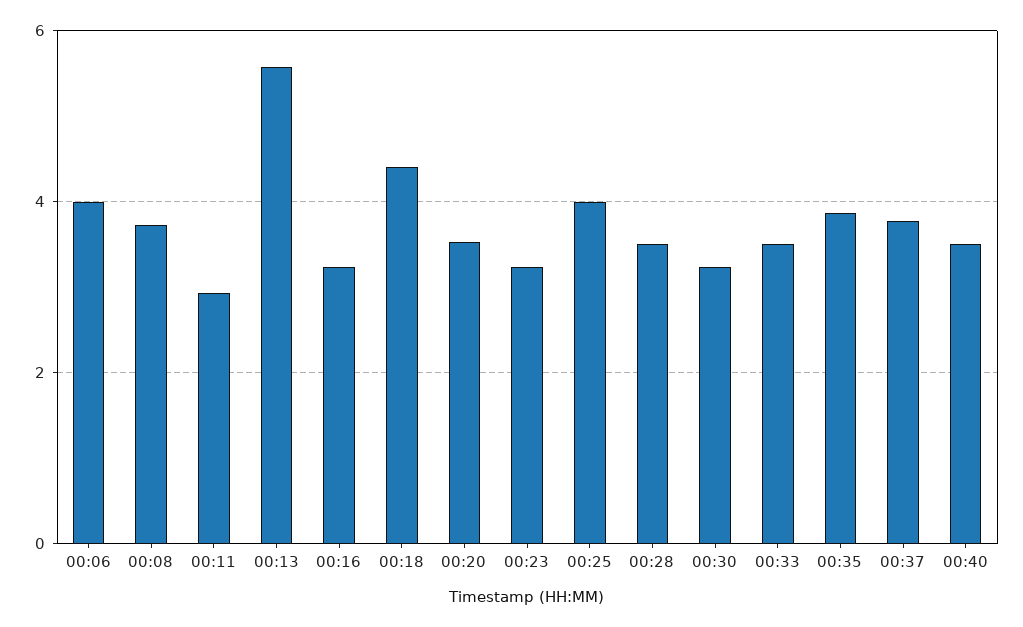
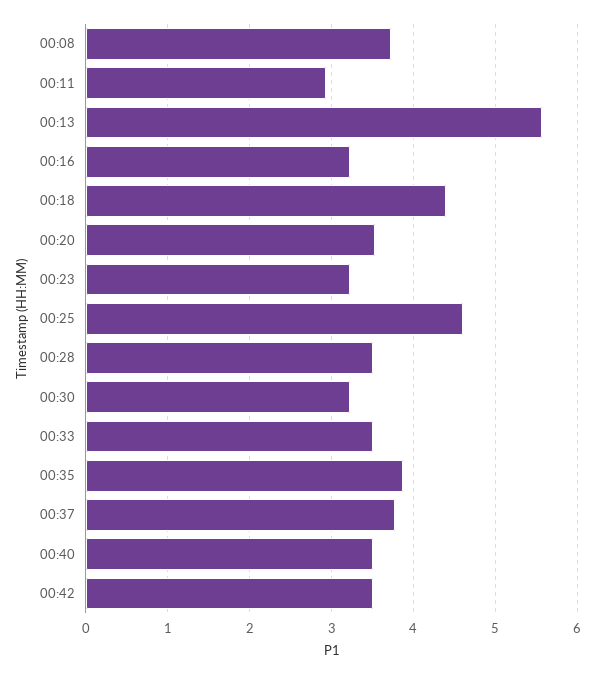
00:06: 4 -> none
00:25: 4 -> 4.6
00:42: none -> 3.5

